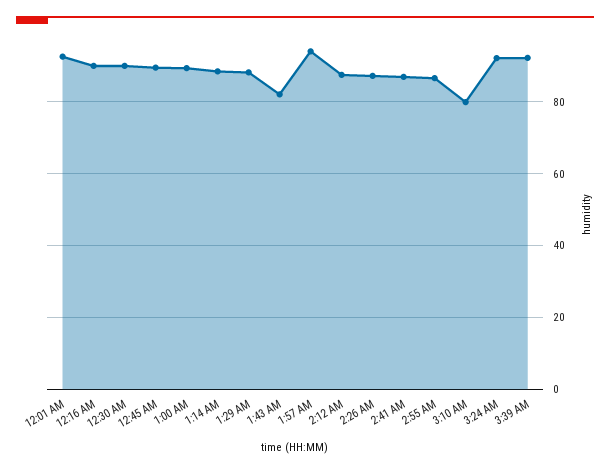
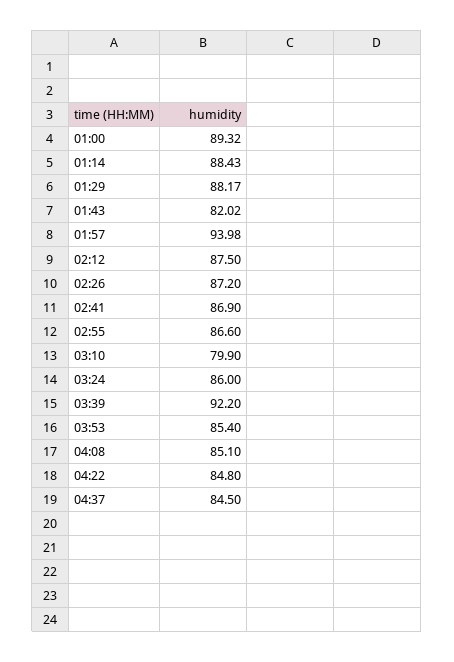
12:01 AM: 92 -> none
12:16 AM: 90 -> none
12:30 AM: 90 -> none
12:45 AM: 90 -> none
3:24 AM: 92 -> 86
03:53: none -> 85.4
04:08: none -> 85.1
04:22: none -> 84.8
04:37: none -> 84.5

